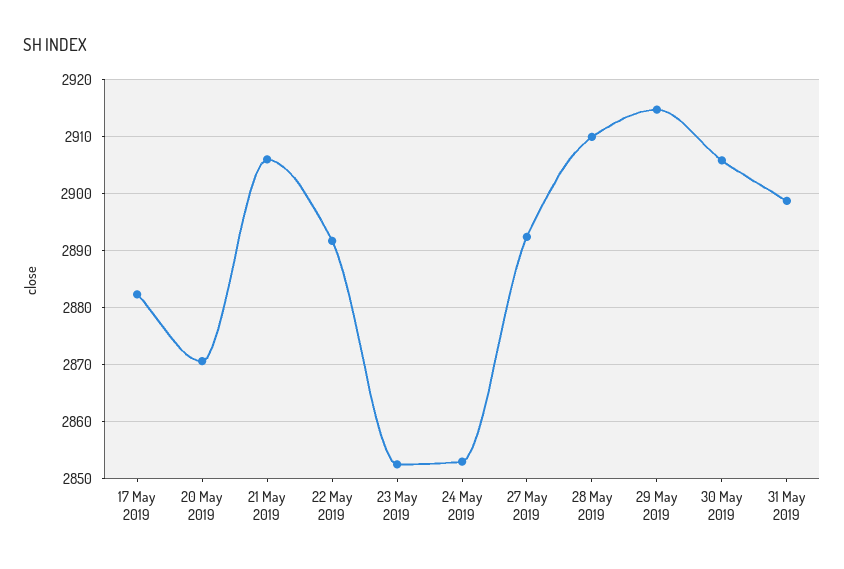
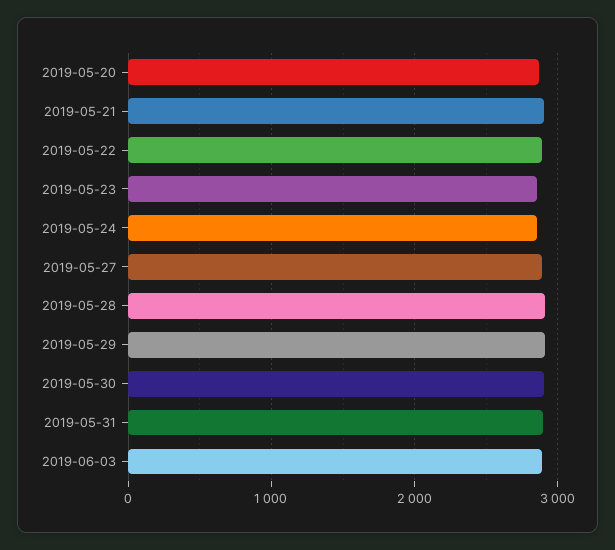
17 May 2019: 2882 -> none
2019-06-03: none -> 2900

